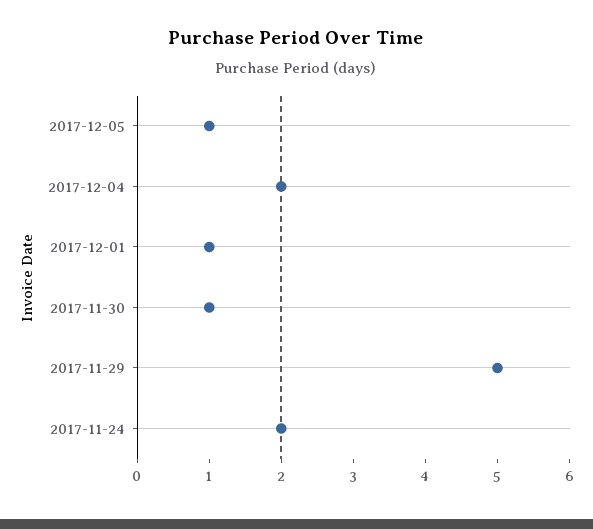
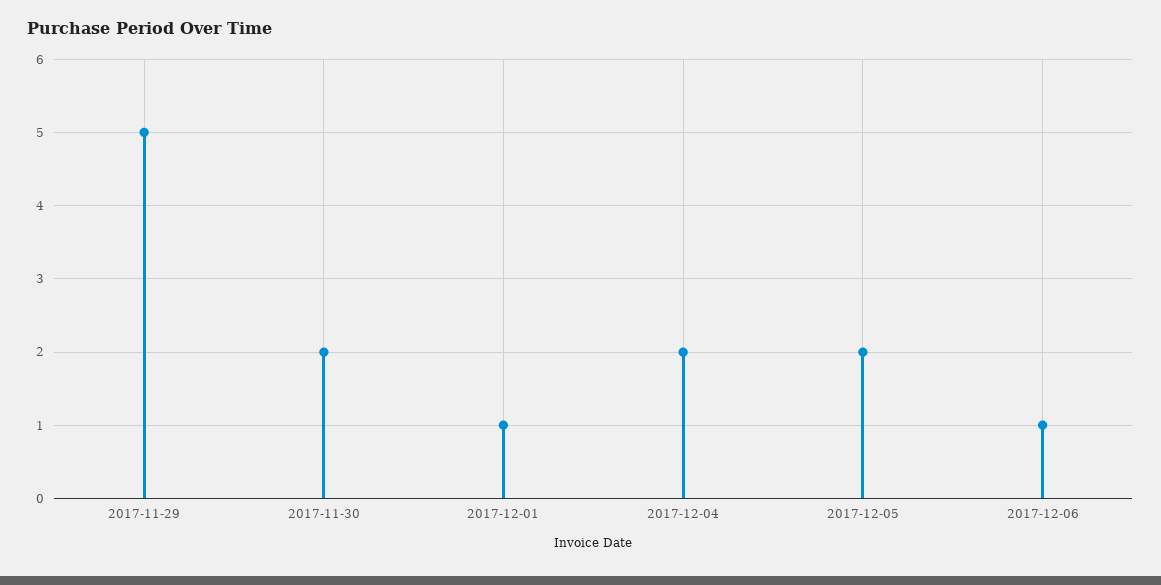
2017-12-05: 1 -> 2
2017-11-30: 1 -> 2
2017-11-24: 2 -> none
2017-12-06: none -> 1

